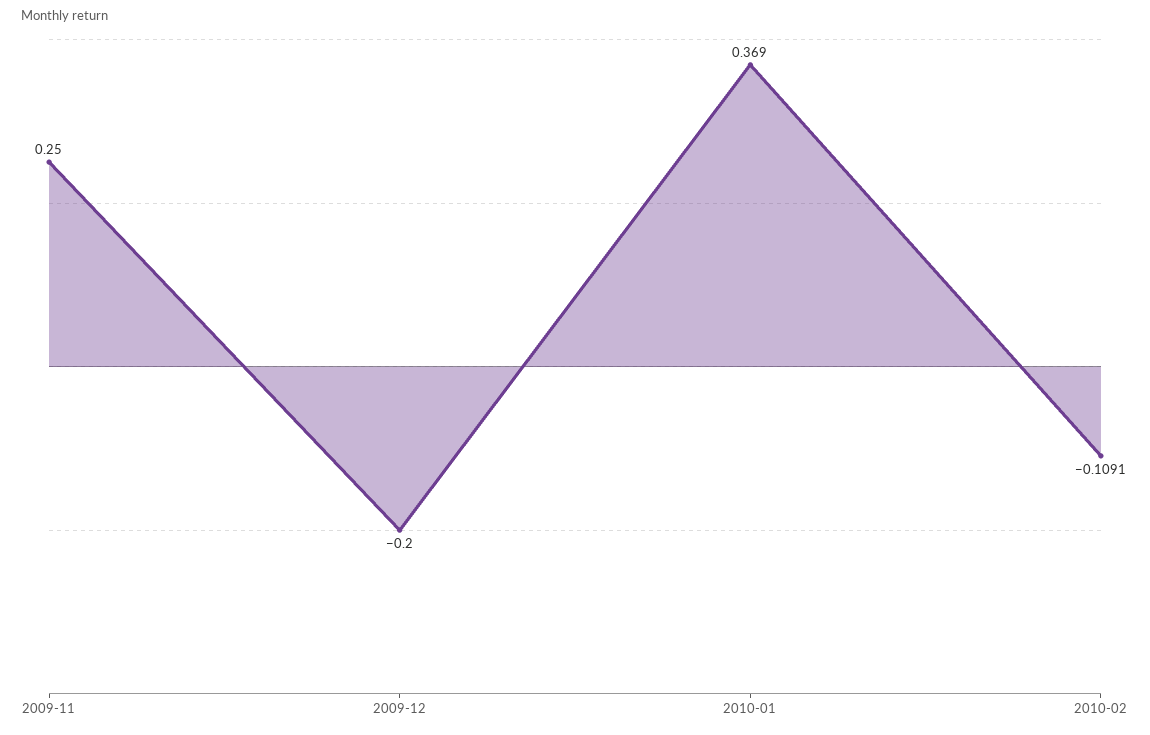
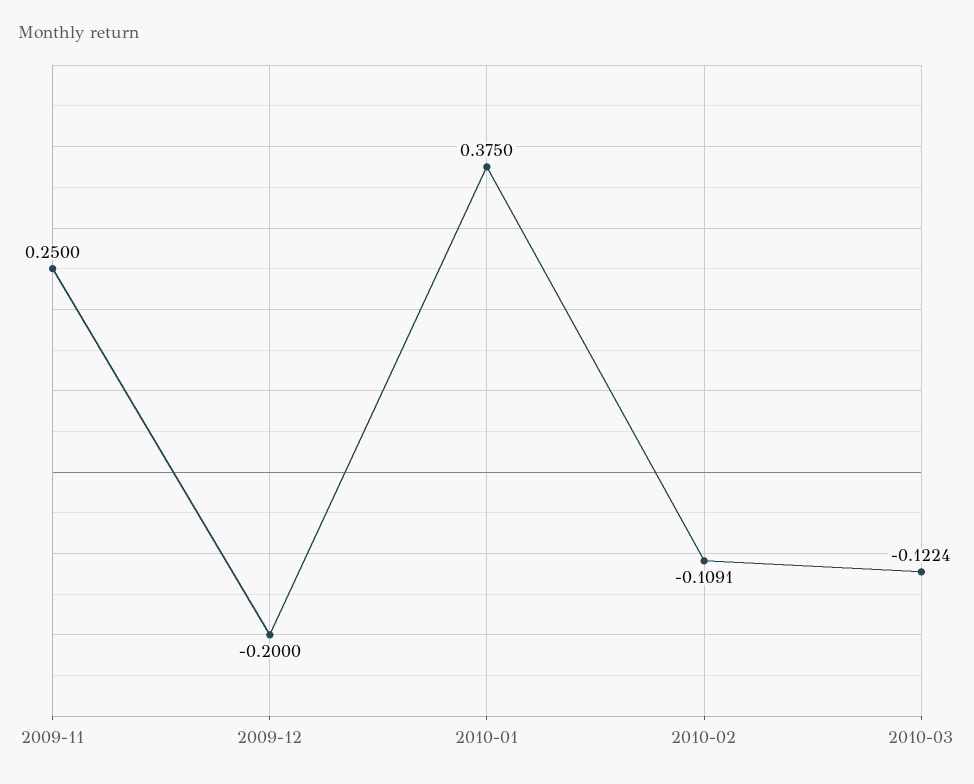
2010-01: 0.369 -> 0.375
2010-03: none -> -0.1224

